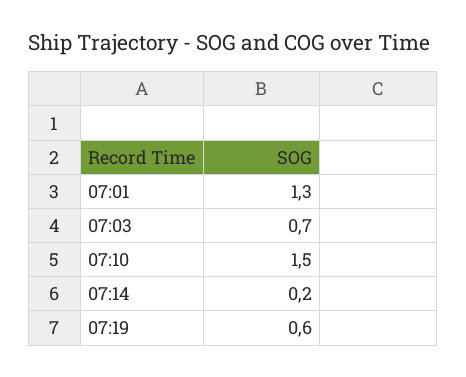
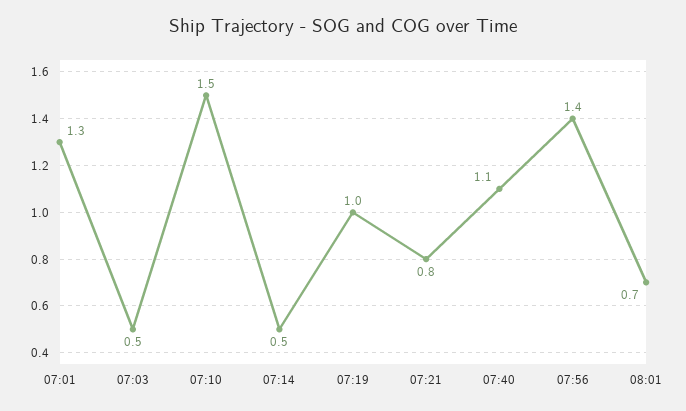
07:03: 0.7 -> 0.5
07:14: 0.2 -> 0.5
07:19: 0.6 -> 1
07:21: none -> 0.8
07:40: none -> 1.1
07:56: none -> 1.4
08:01: none -> 0.7

